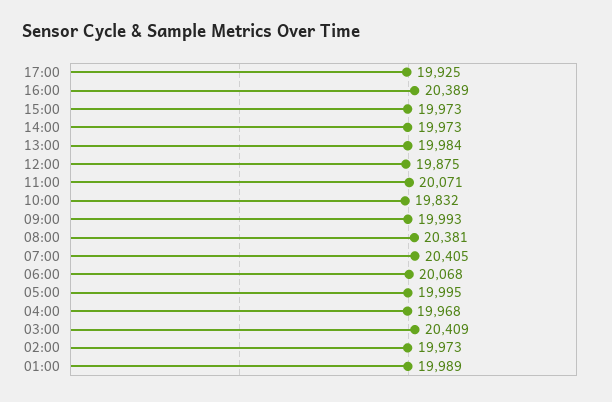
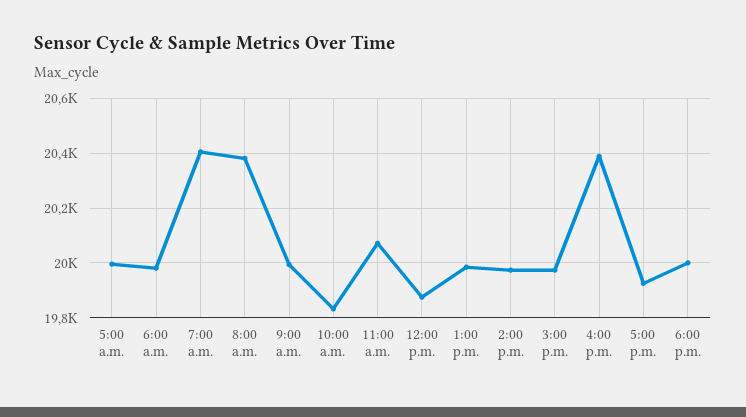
06:00: 20068 -> 19975
04:00: 19968 -> none
03:00: 20409 -> none
02:00: 19973 -> none
01:00: 19989 -> none
6:00 p.m.: none -> 20000

